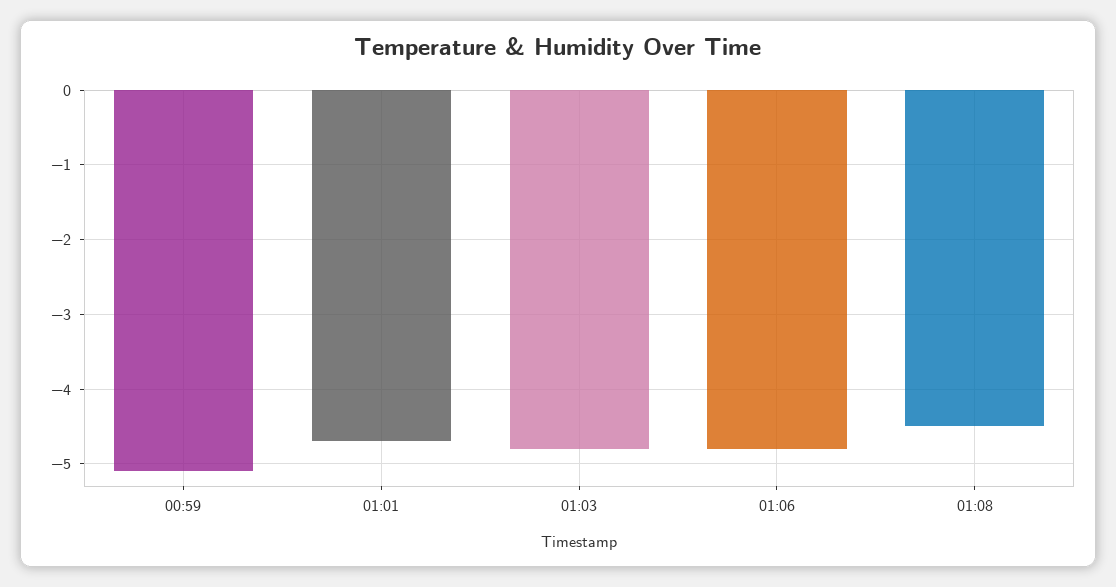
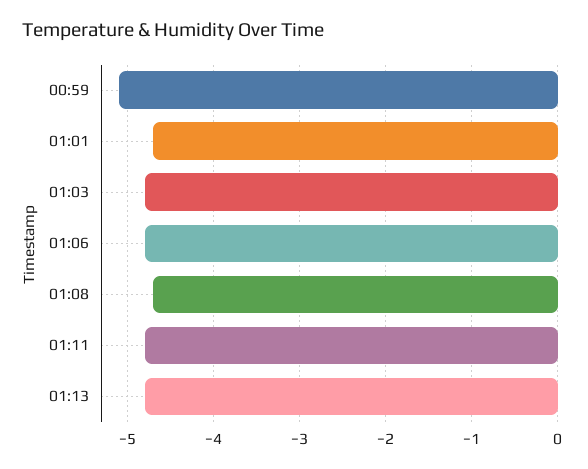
01:08: -4.5 -> -4.7
01:11: none -> -4.8
01:13: none -> -4.8

